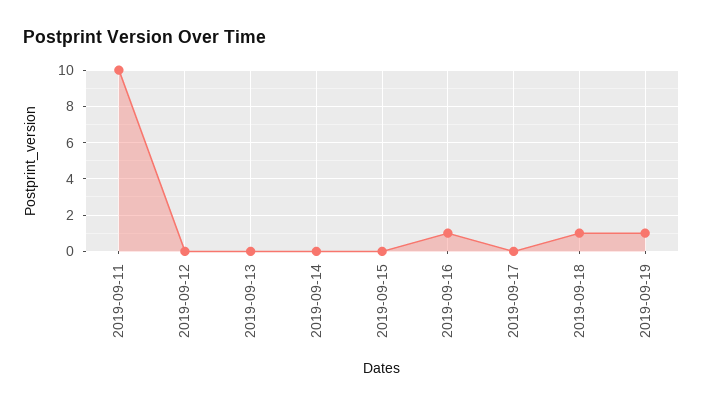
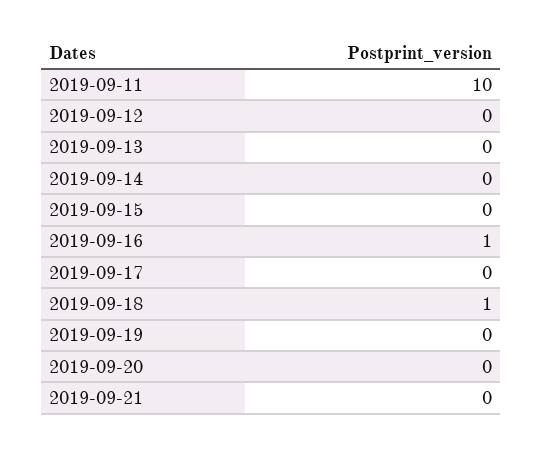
2019-09-19: 1 -> 0
2019-09-20: none -> 0
2019-09-21: none -> 0

